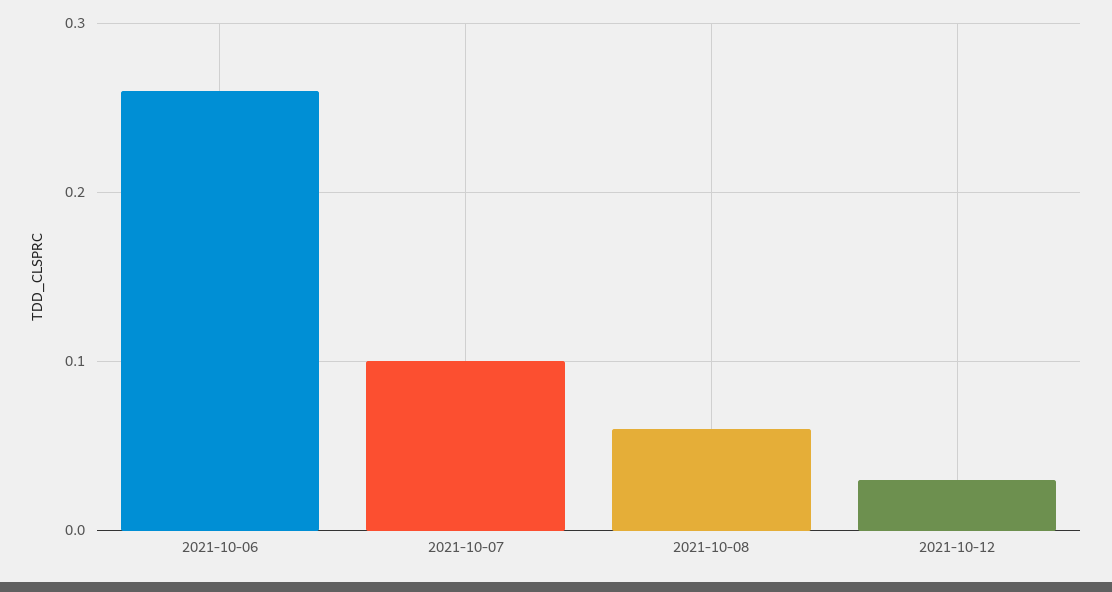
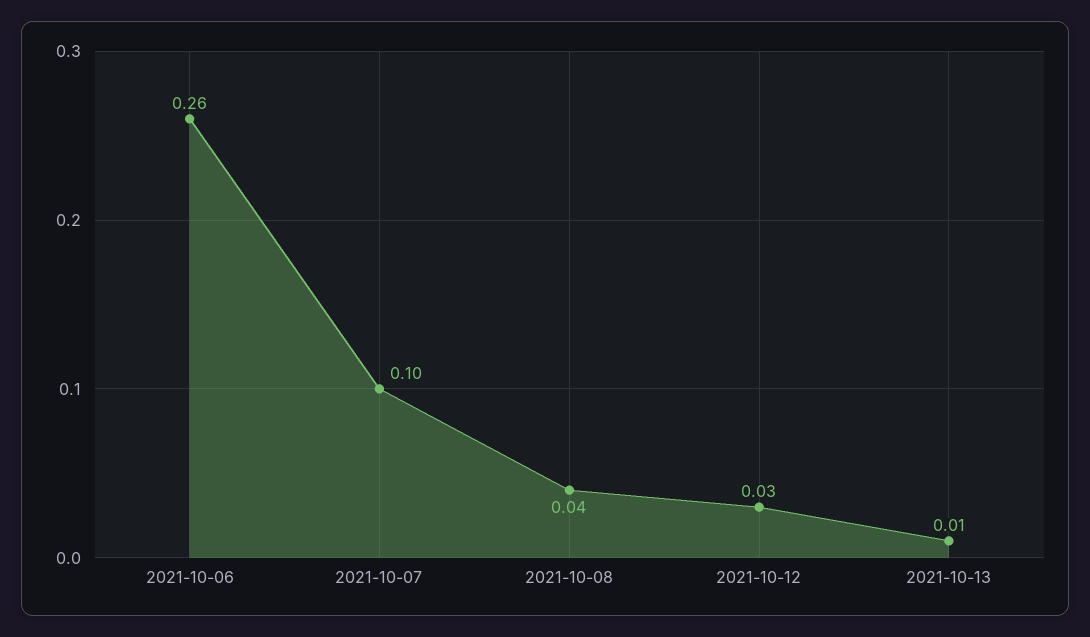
2021-10-08: 0.06 -> 0.04
2021-10-13: none -> 0.01

